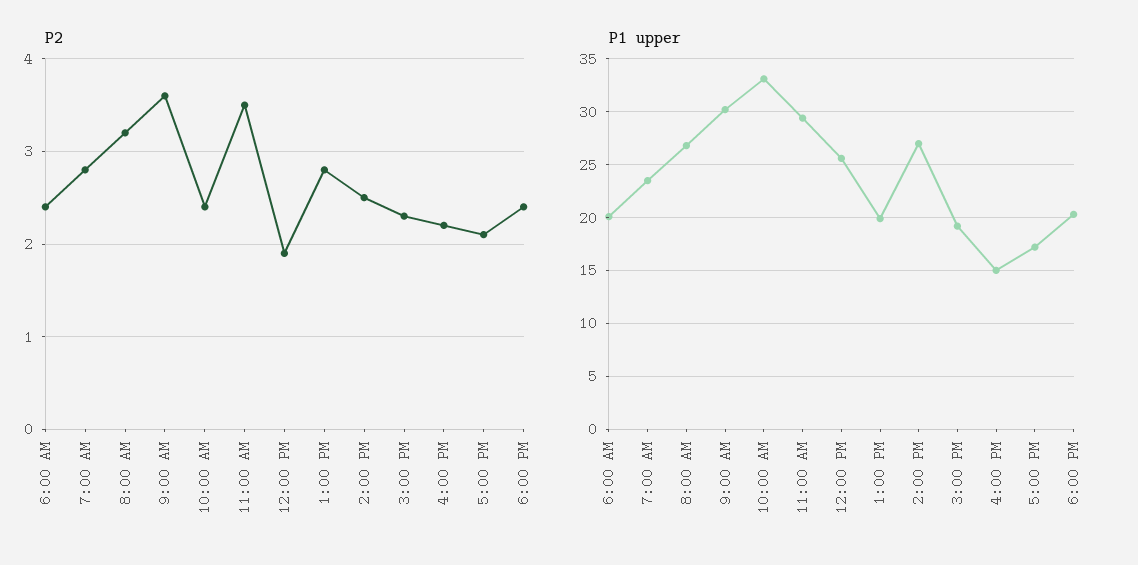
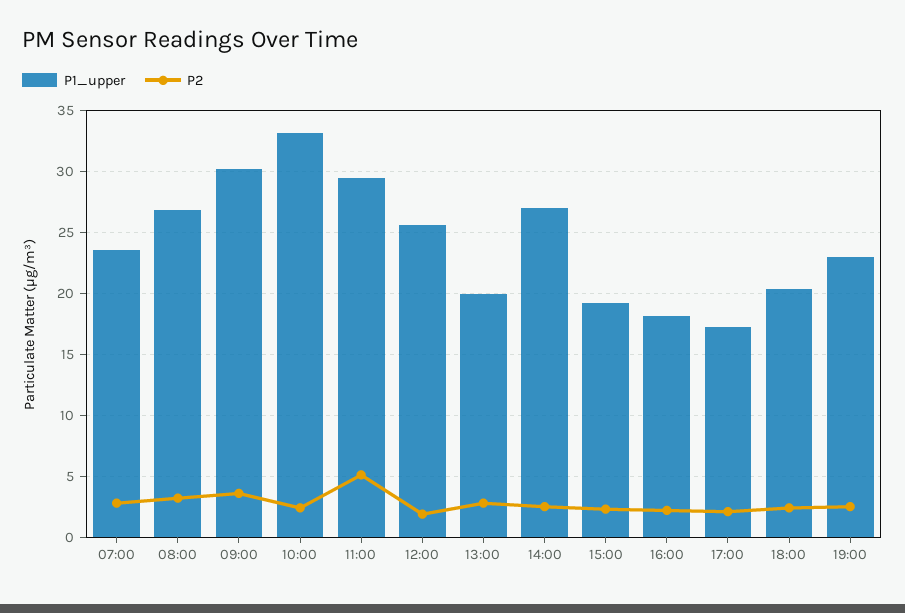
P2, 6:00 AM: 2.4 -> none
P2, 11:00 AM: 3.5 -> 5
P1 upper, 6:00 AM: 20 -> none
P1 upper, 4:00 PM: 15 -> 18
P1 upper, 19:00: none -> 23
P2, 19:00: none -> 2.5

